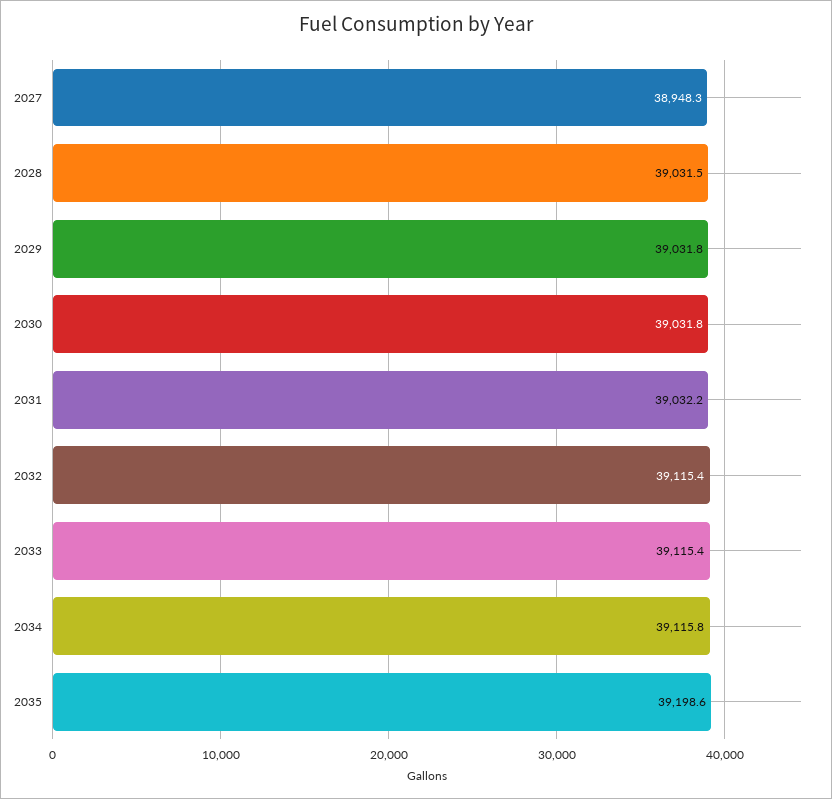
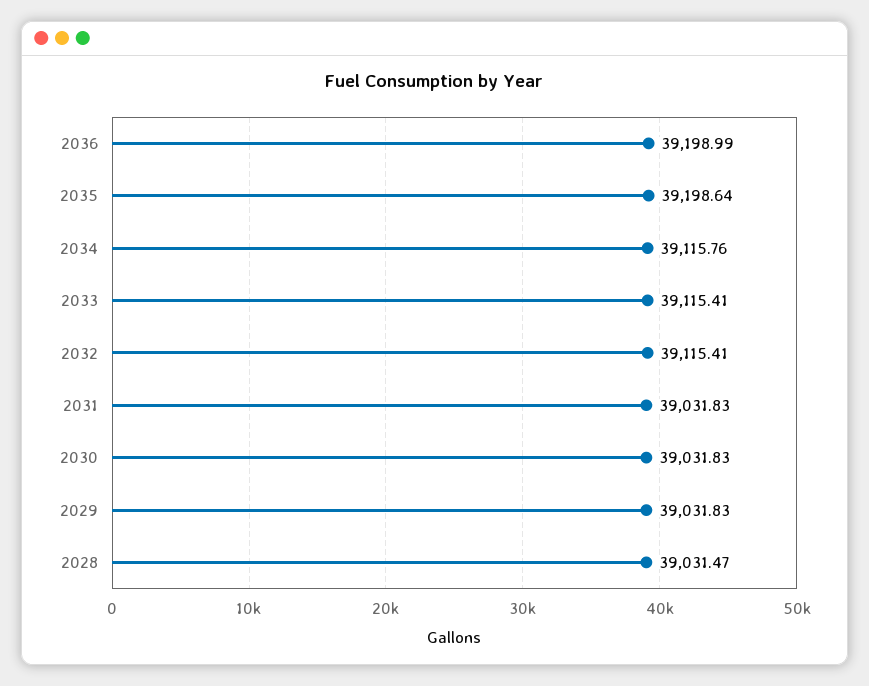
2027: 38948.3 -> none
2031: 39032.2 -> 39031.83
2036: none -> 39198.99

